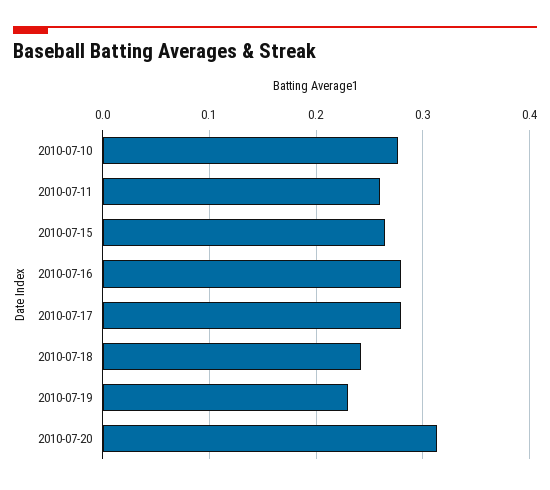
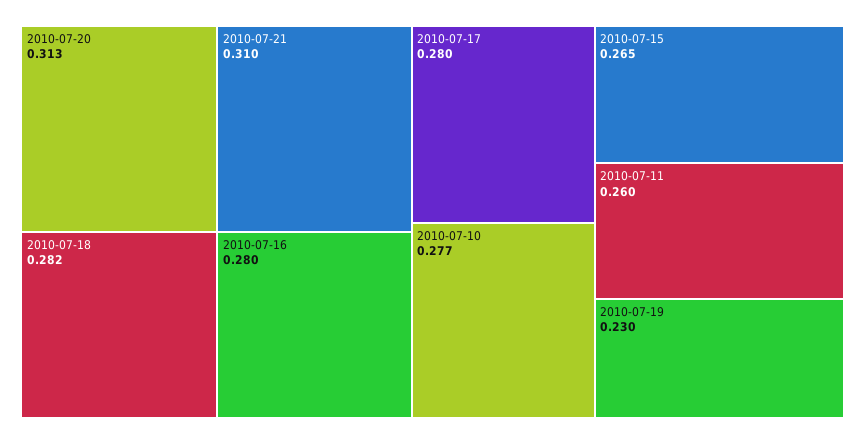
2010-07-18: 0.24 -> 0.282
2010-07-21: none -> 0.31

